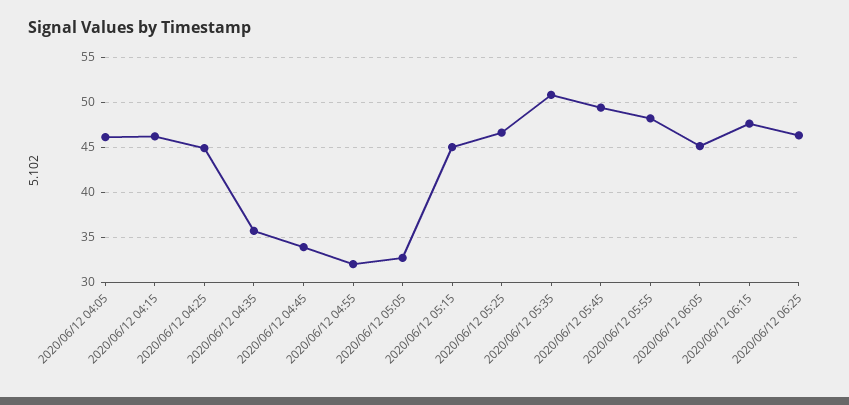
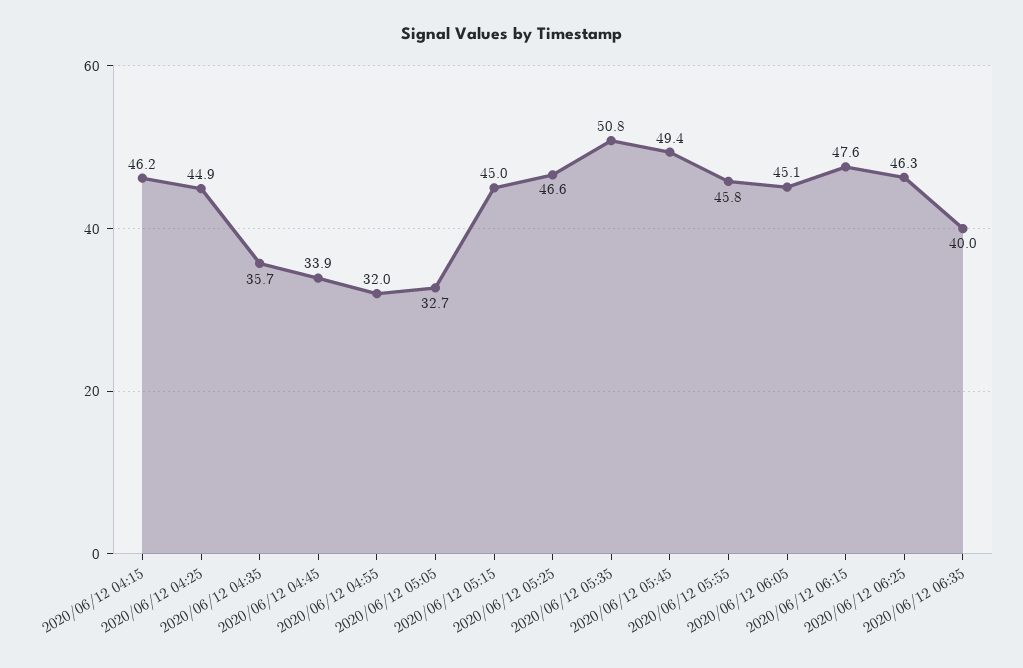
2020/06/12 04:05: 46 -> none
2020/06/12 05:55: 48 -> 45.8
2020/06/12 06:35: none -> 40

